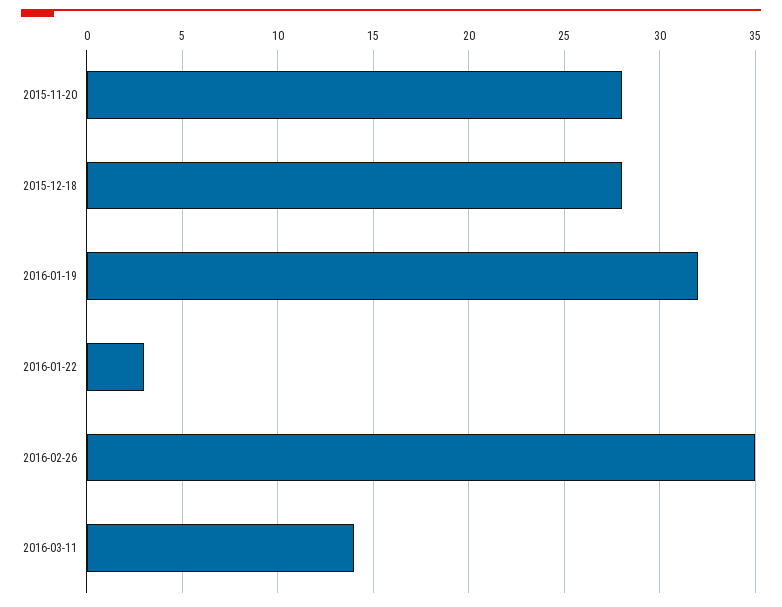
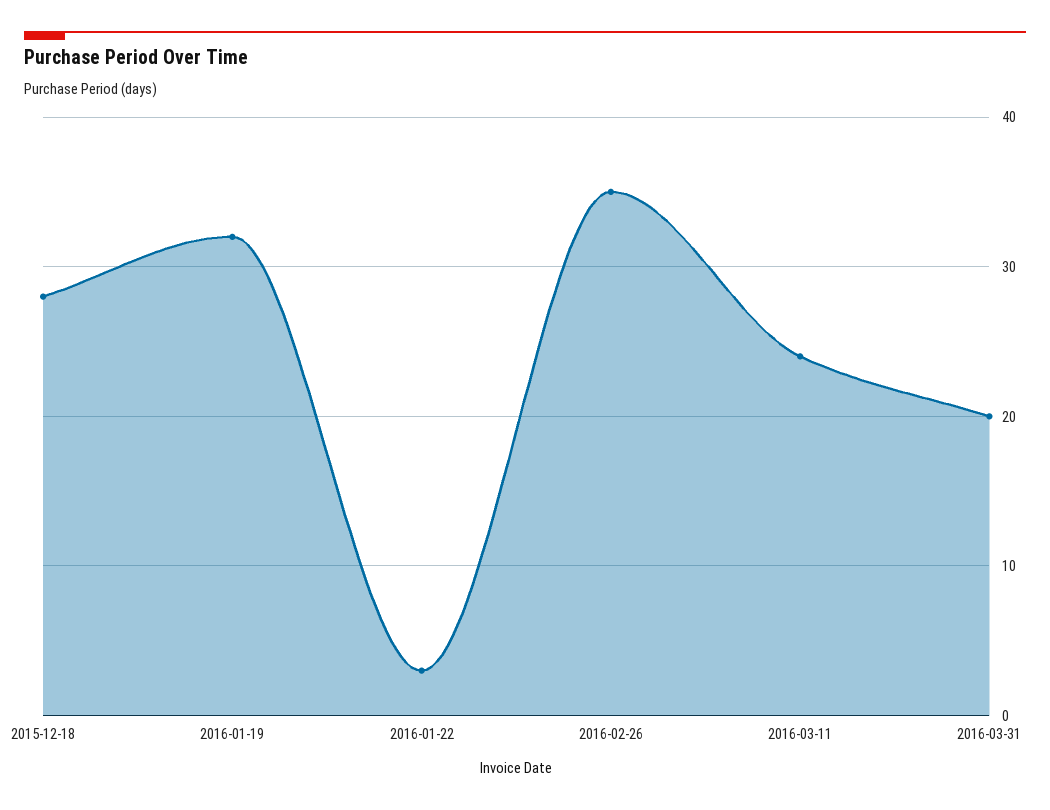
2015-11-20: 28 -> none
2016-03-11: 14 -> 24
2016-03-31: none -> 20

